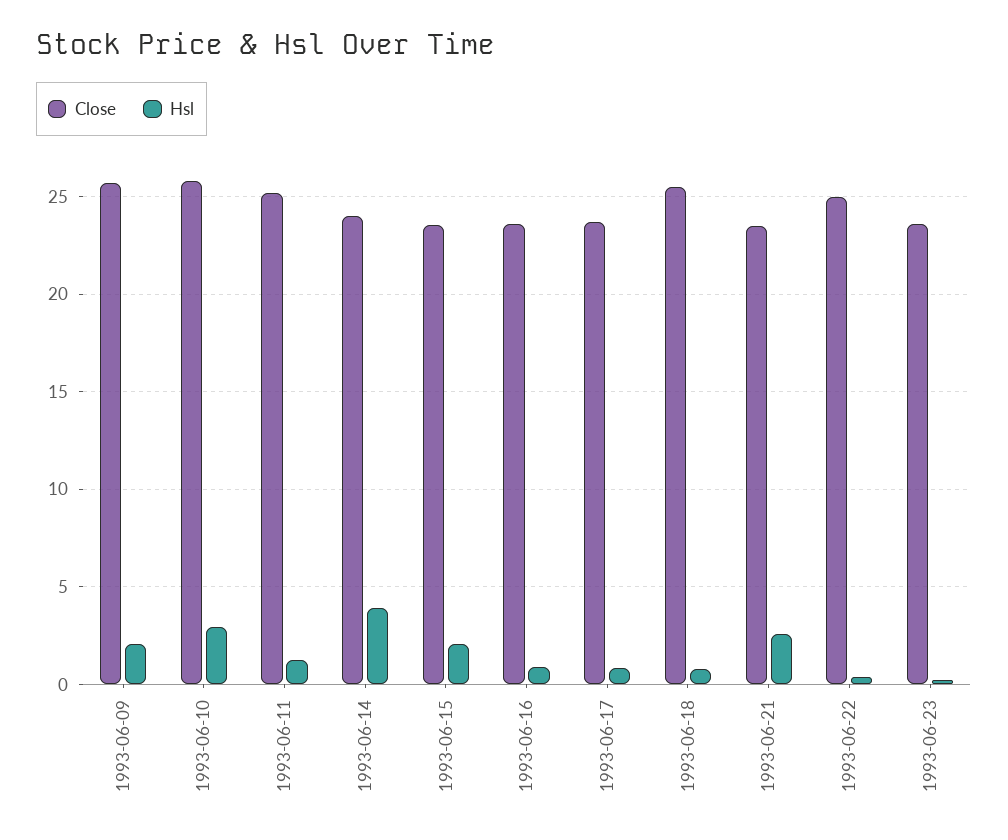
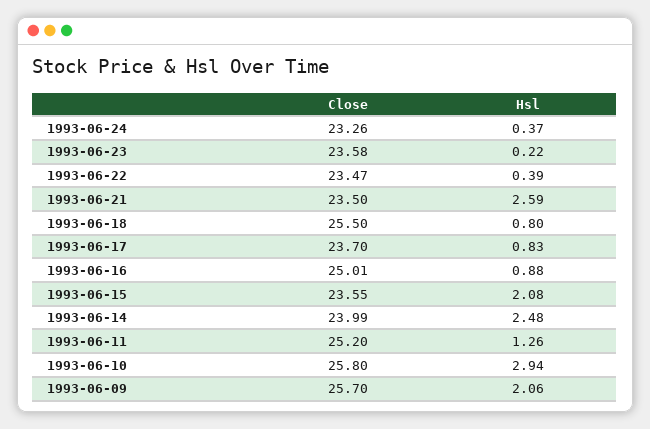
Hsl, 1993-06-14: 4 -> 2.48
Close, 1993-06-16: 23.5 -> 25.01
Close, 1993-06-22: 25 -> 23.47
Close, 1993-06-24: none -> 23.26
Hsl, 1993-06-24: none -> 0.37

